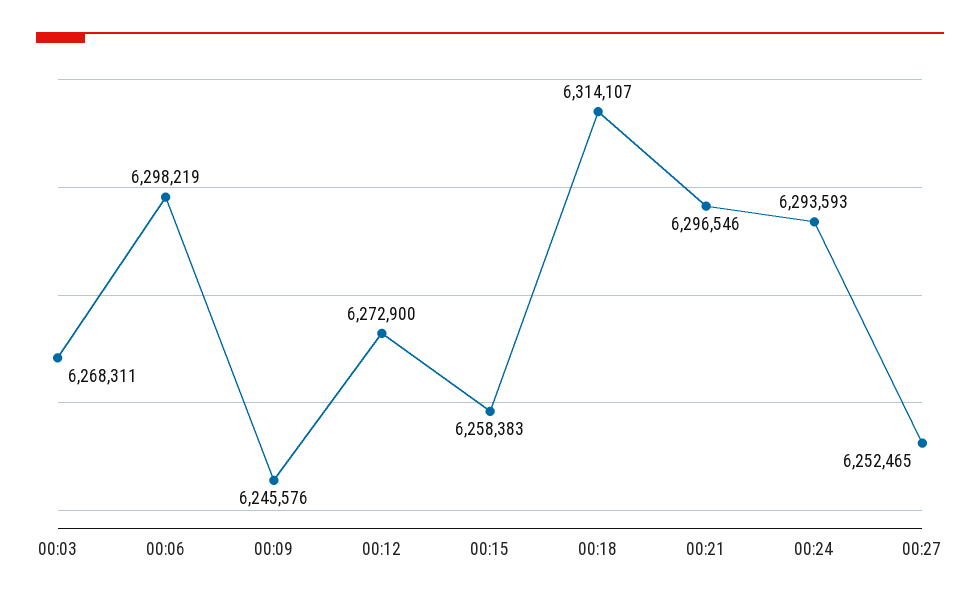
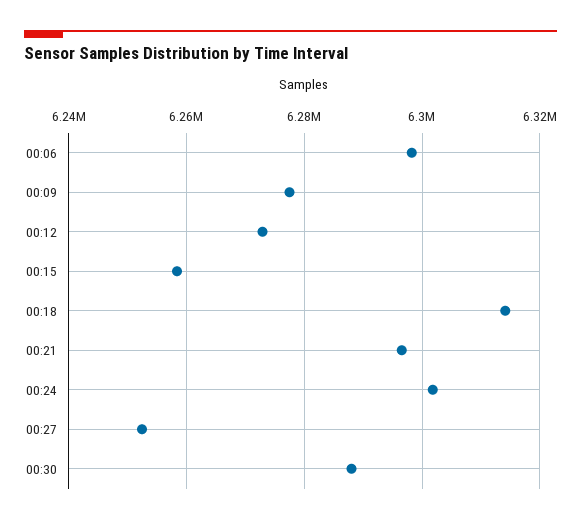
00:03: 6268311 -> none
00:09: 6245576 -> 6278000
00:24: 6293593 -> 6302000
00:30: none -> 6288000

